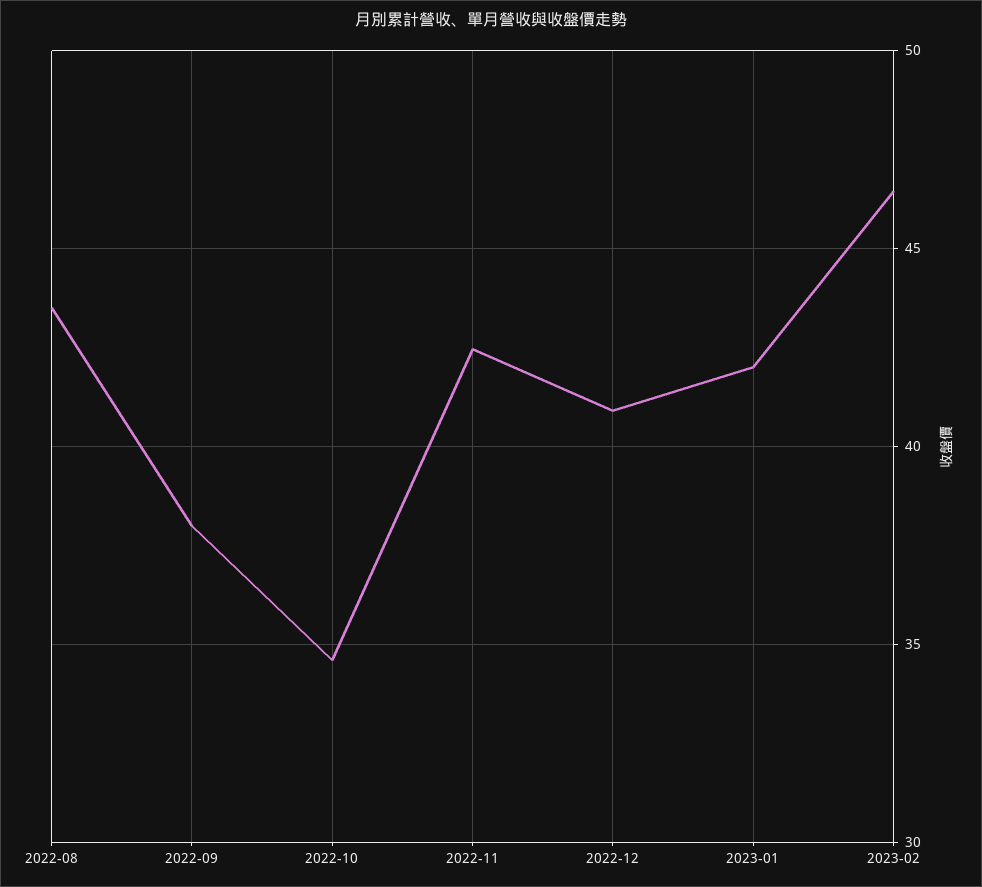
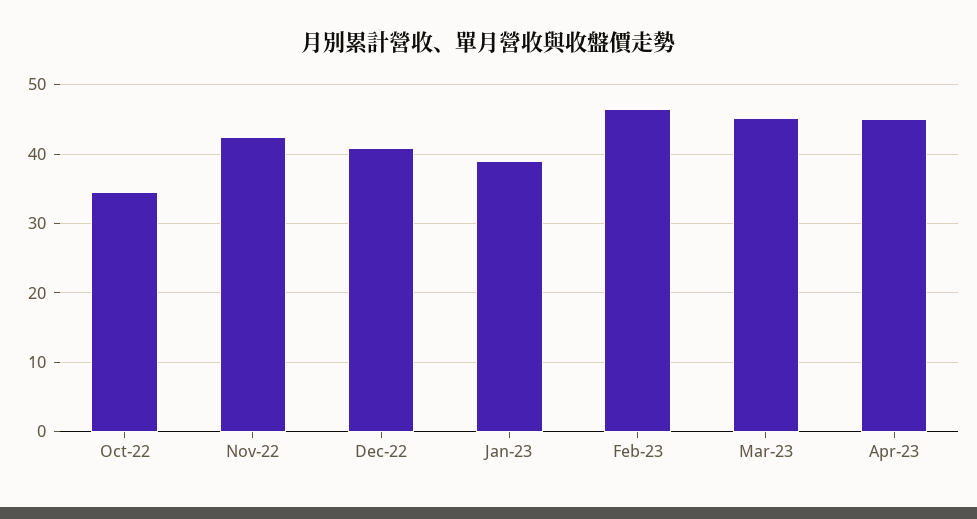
2022-08: 43.5 -> none
2022-09: 38 -> none
2023-01: 42 -> 39
Mar-23: none -> 45
Apr-23: none -> 45

